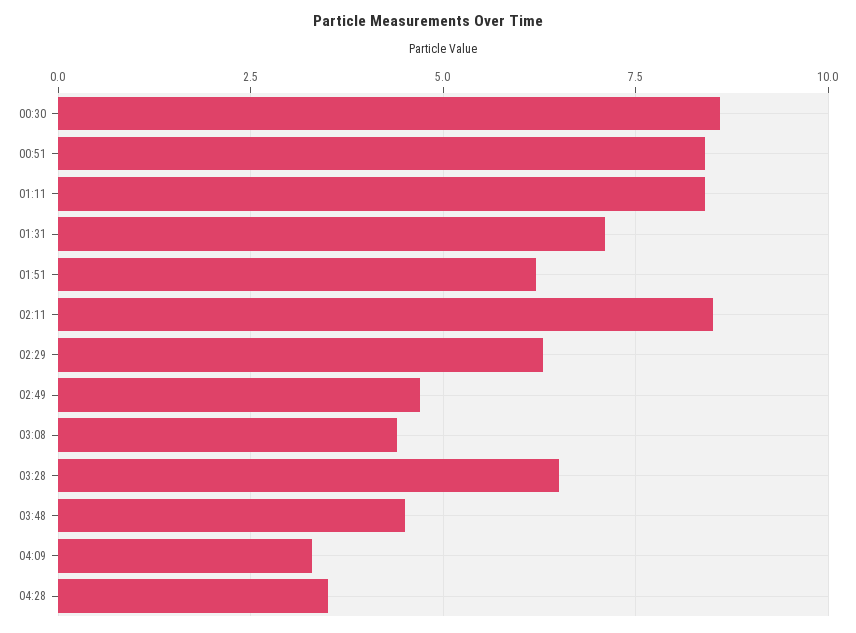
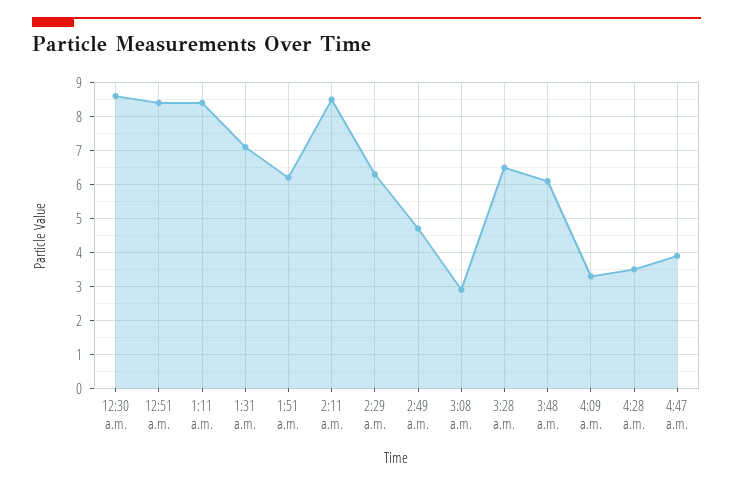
03:08: 4.5 -> 3
03:48: 4.5 -> 6
4:47 a.m.: none -> 4

